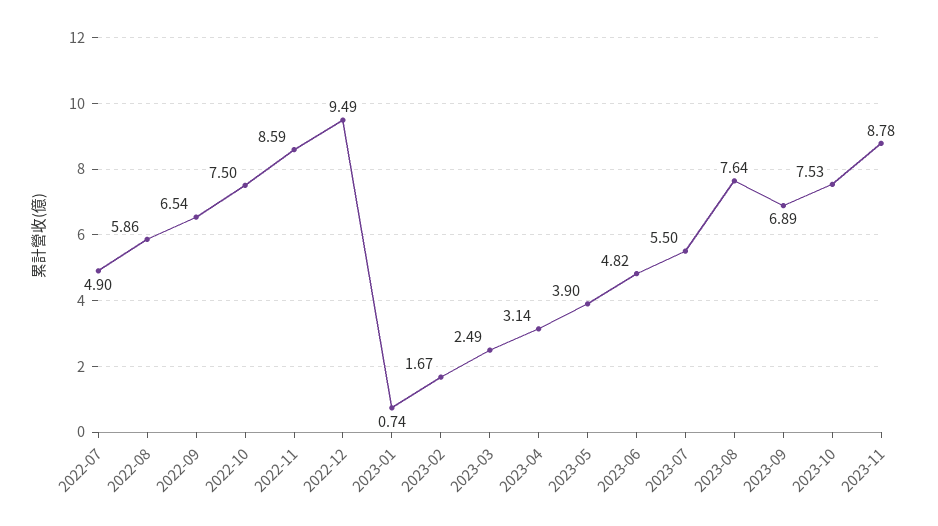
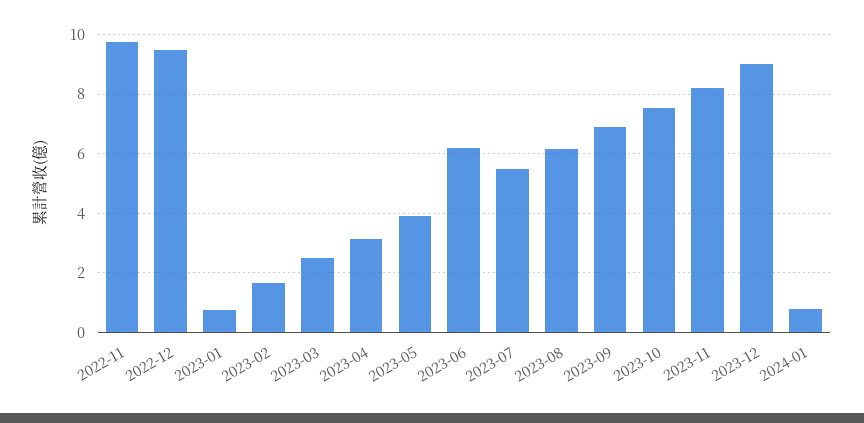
2022-07: 4.9 -> none
2022-08: 5.86 -> none
2022-09: 6.54 -> none
2022-10: 7.5 -> none
2022-11: 8.59 -> 9.75
2023-06: 4.82 -> 6.25
2023-08: 7.64 -> 6.25
2023-11: 8.78 -> 8.25
2023-12: none -> 9
2024-01: none -> 0.75

